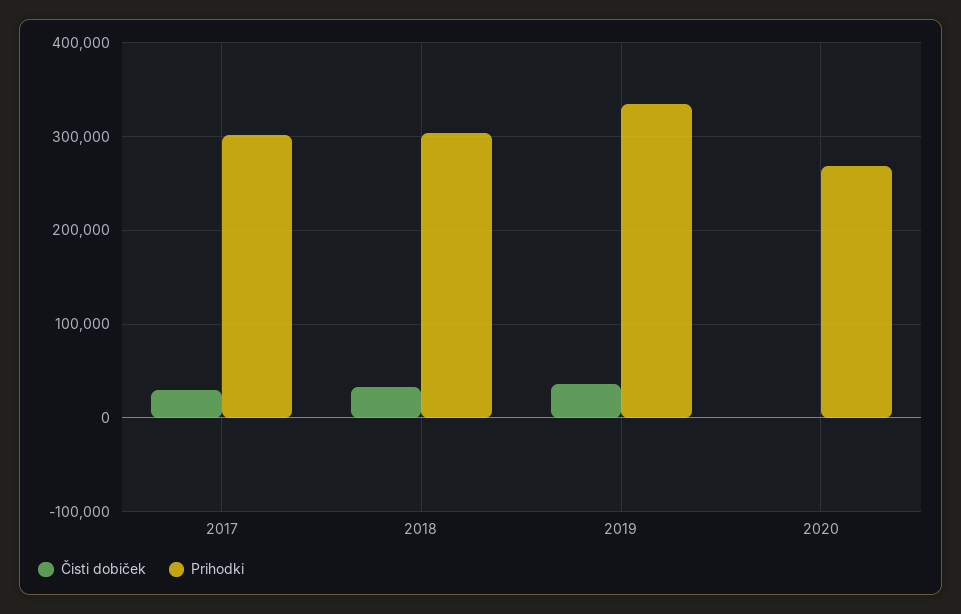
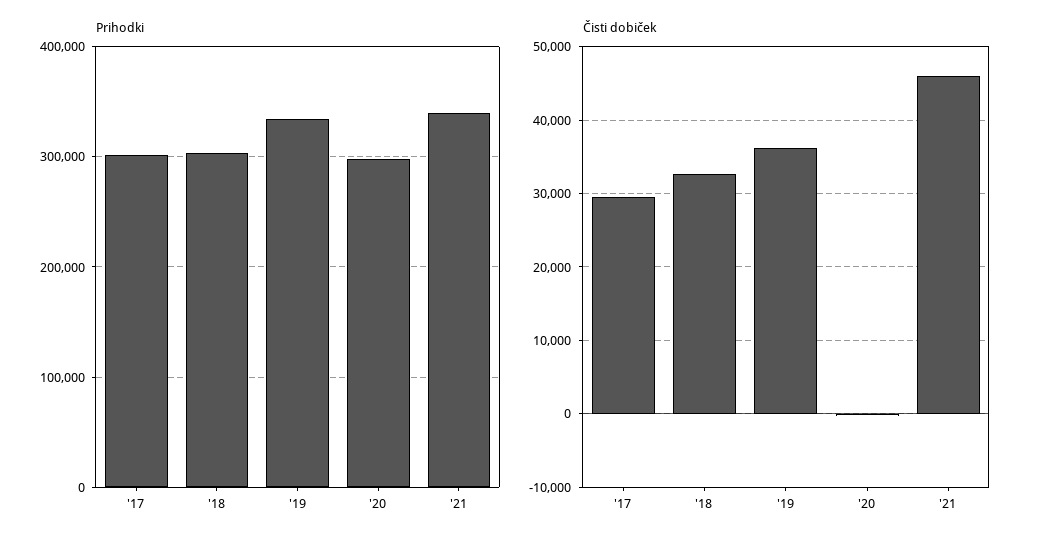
Prihodki, 2020: 270000 -> 300000
Prihodki, '21: none -> 340000
Čisti dobiček, '21: none -> 46000

